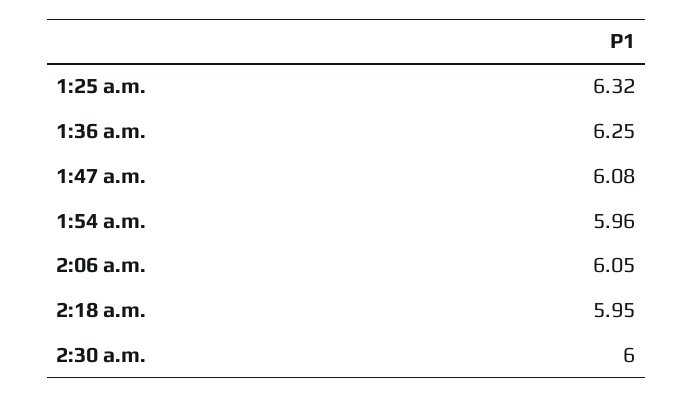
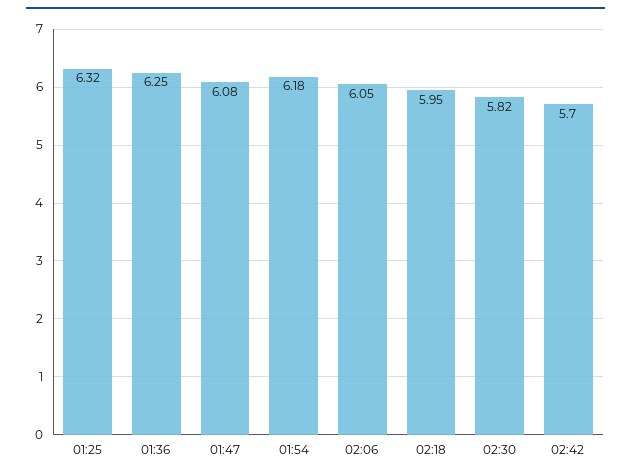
1:54 a.m.: 5.96 -> 6.18
2:30 a.m.: 6 -> 5.82
02:42: none -> 5.7

